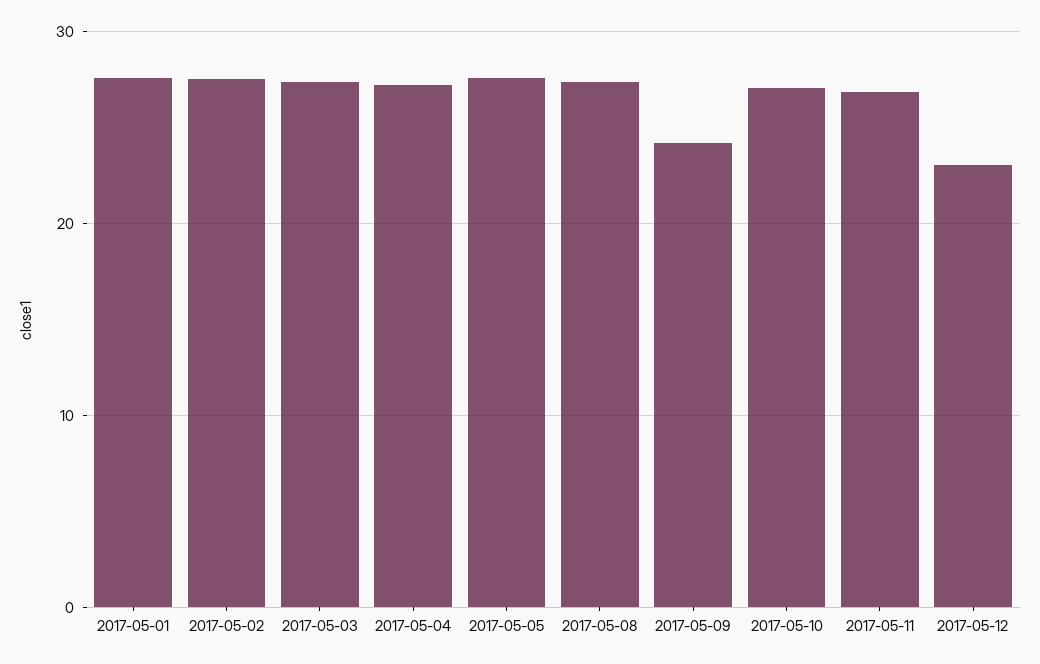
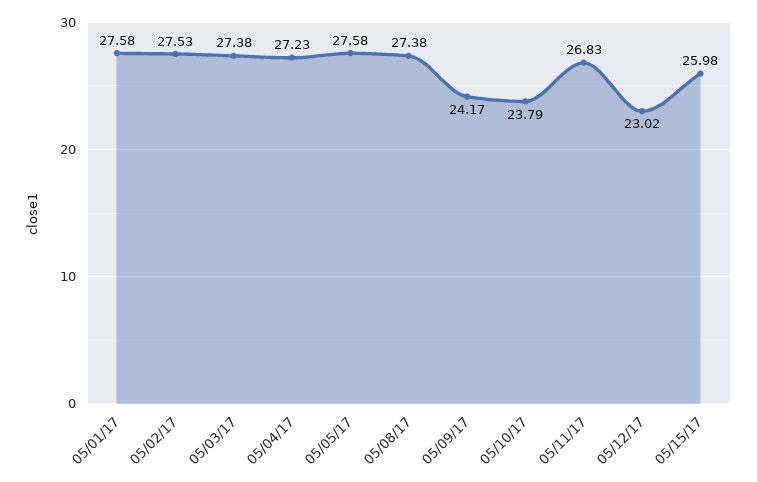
2017-05-10: 27 -> 23.79
05/15/17: none -> 25.98

